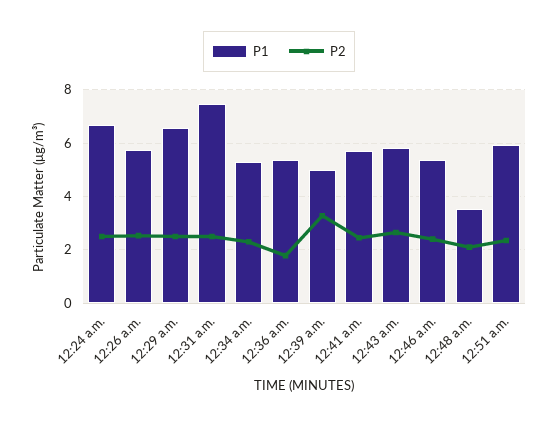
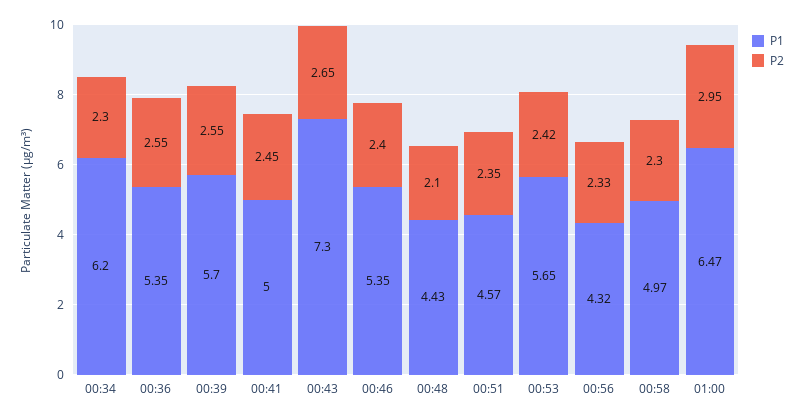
P1, 12:24 a.m.: 6.75 -> none
P2, 12:24 a.m.: 2.5 -> none
P1, 12:26 a.m.: 5.75 -> none
P2, 12:26 a.m.: 2.5 -> none
P1, 12:29 a.m.: 6.5 -> none
P2, 12:29 a.m.: 2.5 -> none
P1, 12:31 a.m.: 7.5 -> none
P2, 12:31 a.m.: 2.5 -> none
P1, 12:34 a.m.: 5.25 -> 6.2
P2, 12:36 a.m.: 1.75 -> 2.55
P1, 12:39 a.m.: 5 -> 5.7
P2, 12:39 a.m.: 3.25 -> 2.55
P1, 12:41 a.m.: 5.75 -> 5
P1, 12:43 a.m.: 5.75 -> 7.3
P1, 12:48 a.m.: 3.5 -> 4.43
P1, 12:51 a.m.: 6 -> 4.57
P1, 00:53: none -> 5.65
P2, 00:53: none -> 2.42
P1, 00:56: none -> 4.32
P2, 00:56: none -> 2.33
P1, 00:58: none -> 4.97
P2, 00:58: none -> 2.3
P1, 01:00: none -> 6.47
P2, 01:00: none -> 2.95

